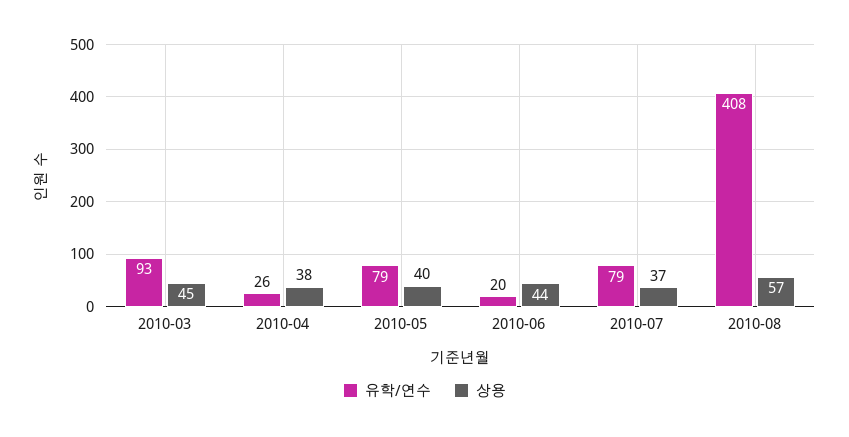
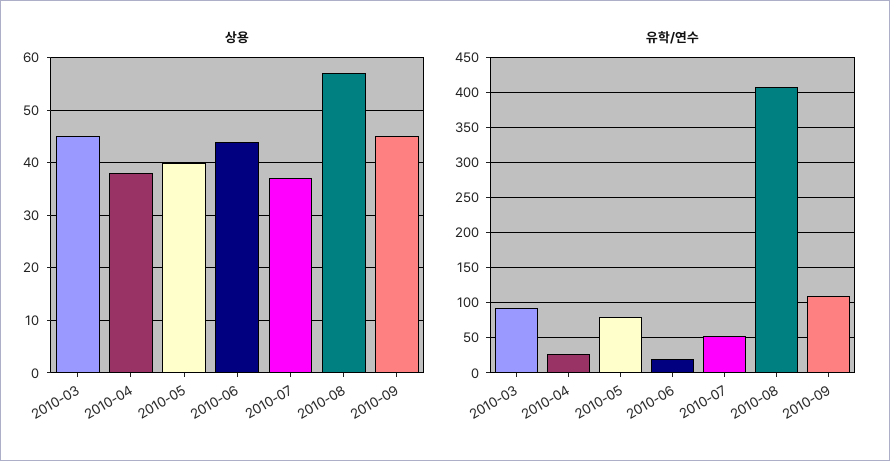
유학/연수, 2010-07: 79 -> 50
상용, 2010-09: none -> 45
유학/연수, 2010-09: none -> 110

